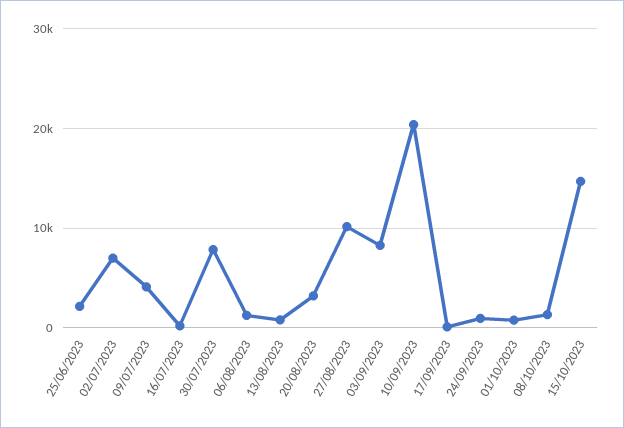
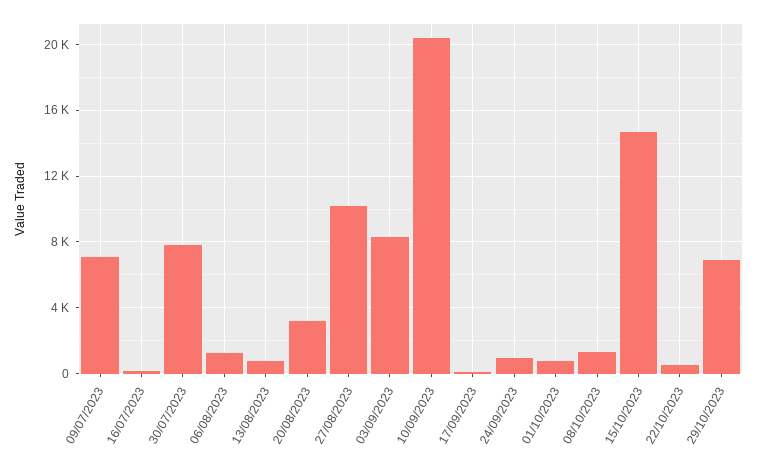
25/06/2023: 2000 -> none
02/07/2023: 7000 -> none
09/07/2023: 4000 -> 7000
22/10/2023: none -> 500
29/10/2023: none -> 7000

